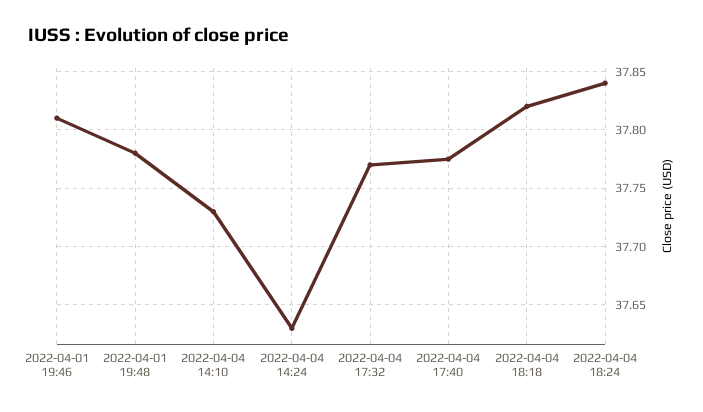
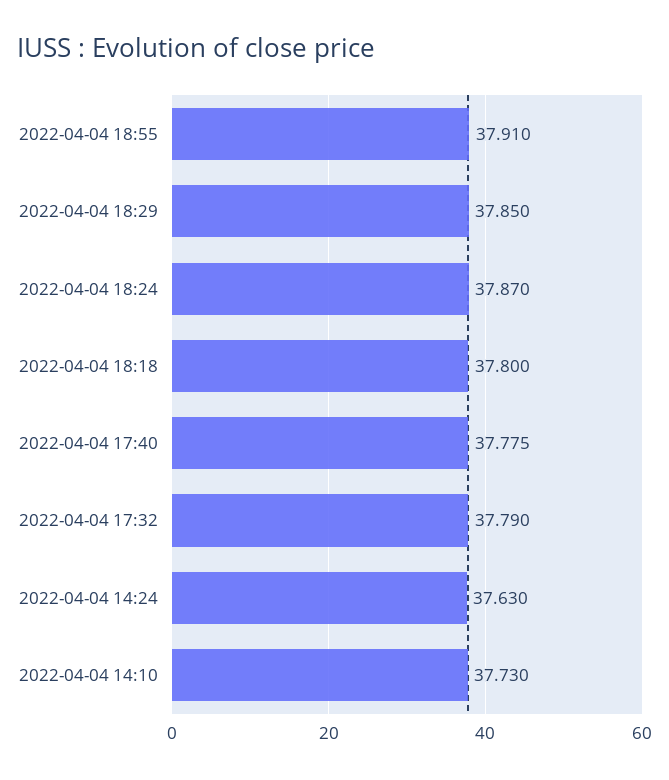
2022-04-01 19:46: 37.81 -> none
2022-04-01 19:48: 37.78 -> none
2022-04-04 17:32: 37.77 -> 37.79
2022-04-04 18:18: 37.82 -> 37.8
2022-04-04 18:24: 37.84 -> 37.87
2022-04-04 18:55: none -> 37.91
2022-04-04 18:29: none -> 37.85

